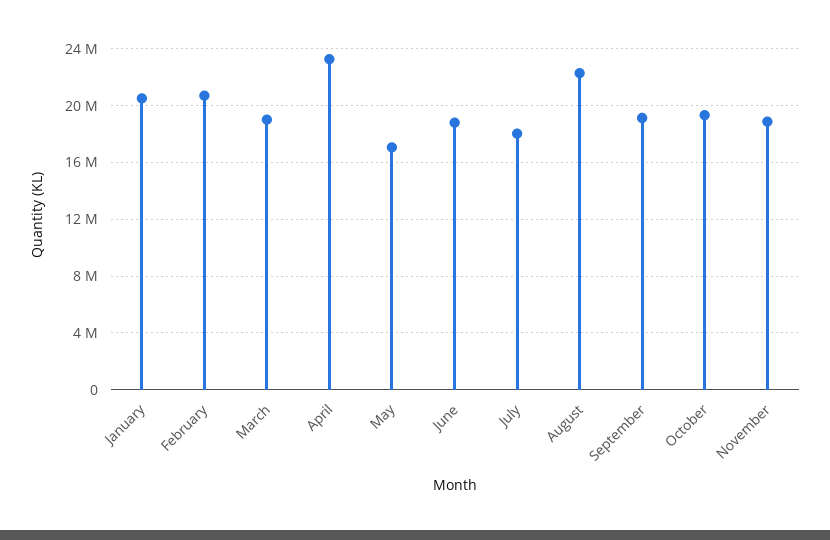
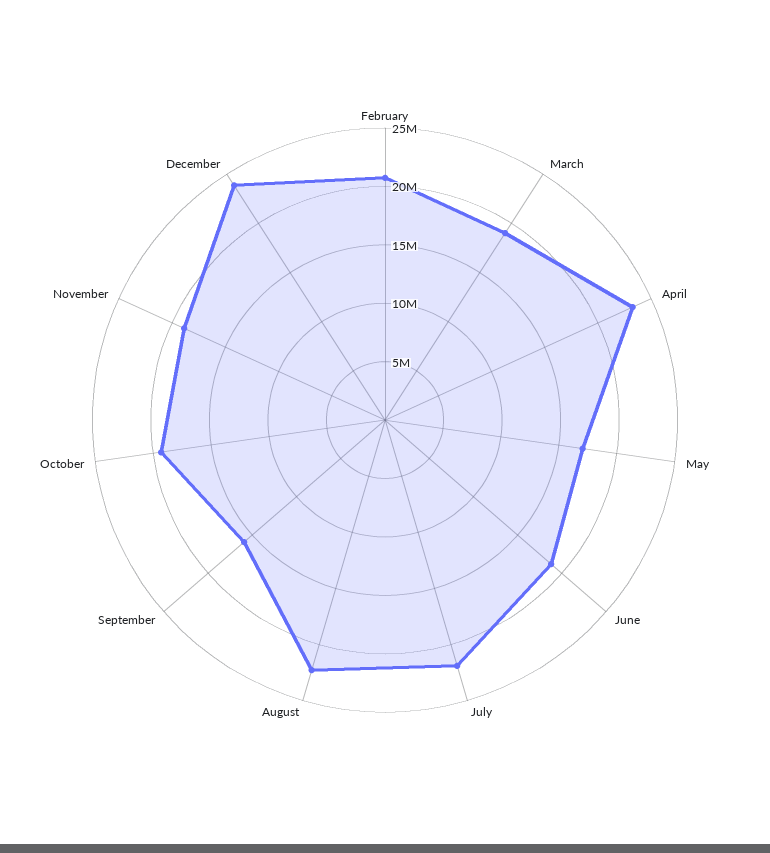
January: 20500000 -> none
July: 18000000 -> 22000000
September: 19000000 -> 16000000
December: none -> 24000000

